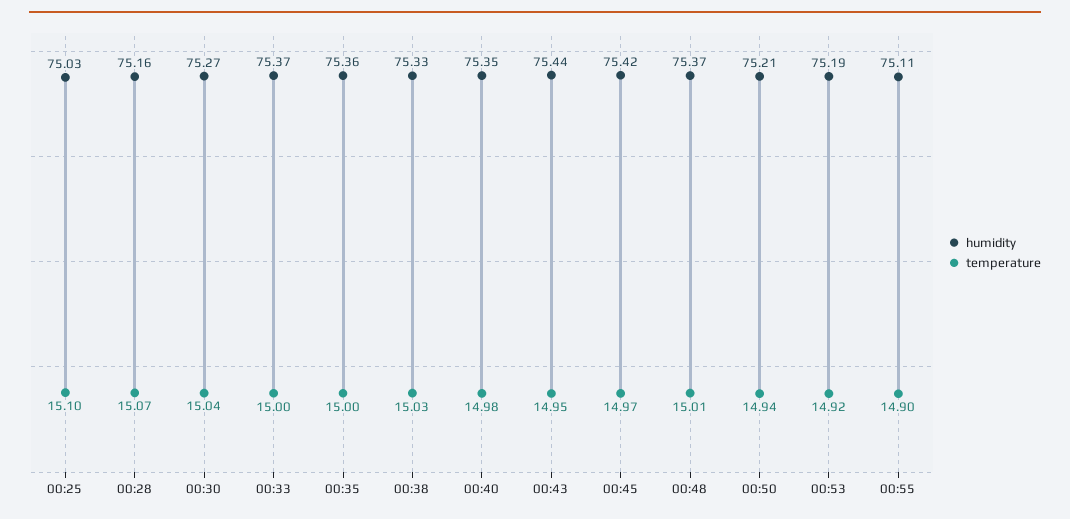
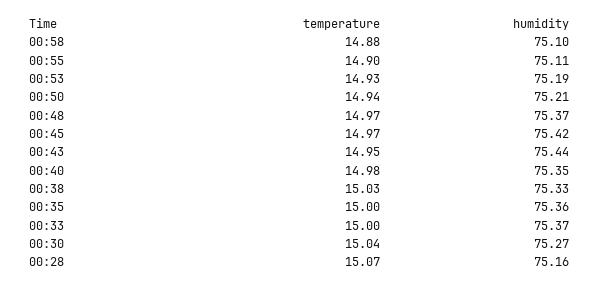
humidity, 00:25: 75.03 -> none
temperature, 00:25: 15.1 -> none
temperature, 00:48: 15.01 -> 14.97
temperature, 00:53: 14.92 -> 14.93
temperature, 00:58: none -> 14.88
humidity, 00:58: none -> 75.1

